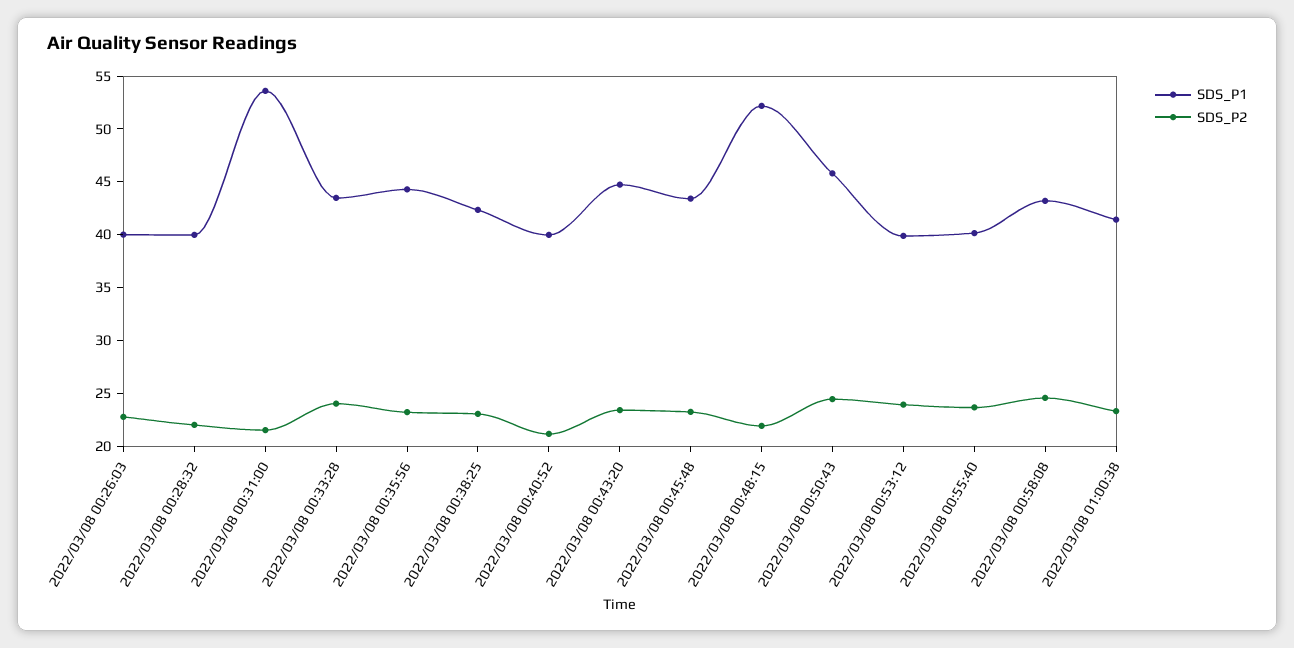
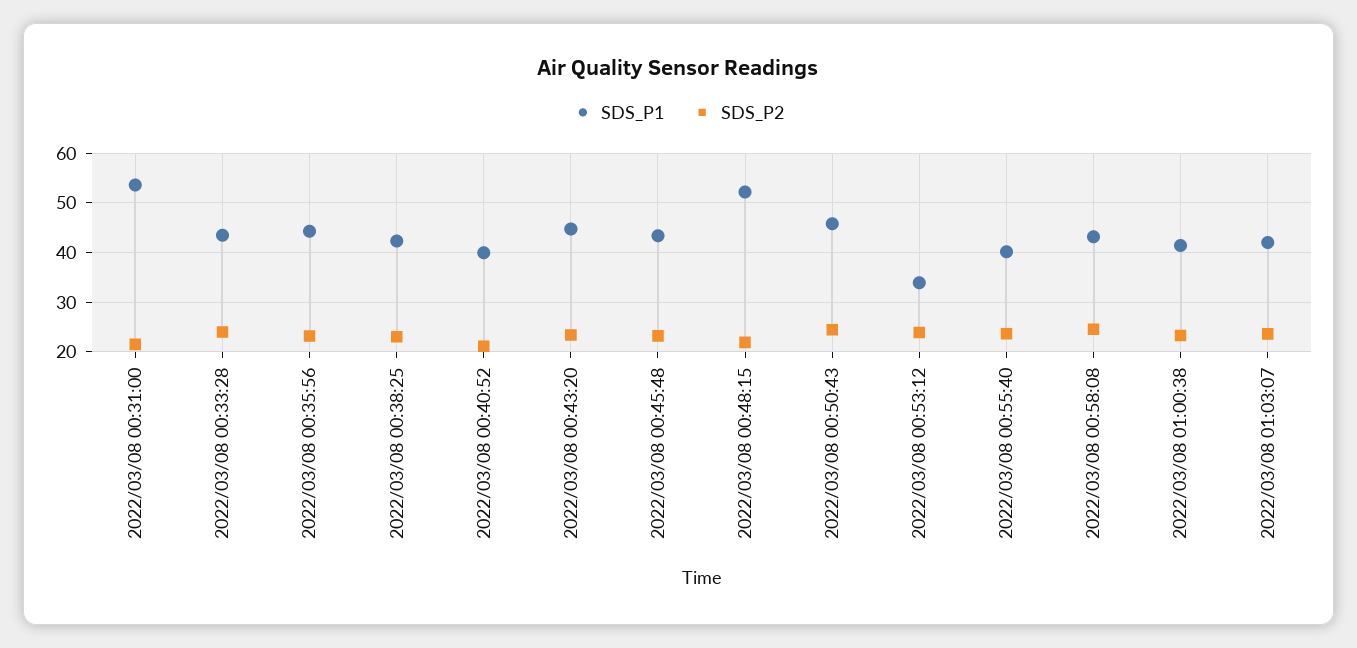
SDS_P1, 2022/03/08 00:26:03: 40 -> none
SDS_P2, 2022/03/08 00:26:03: 23 -> none
SDS_P1, 2022/03/08 00:28:32: 40 -> none
SDS_P2, 2022/03/08 00:28:32: 22 -> none
SDS_P1, 2022/03/08 00:53:12: 40 -> 34
SDS_P1, 2022/03/08 01:03:07: none -> 42
SDS_P2, 2022/03/08 01:03:07: none -> 24

